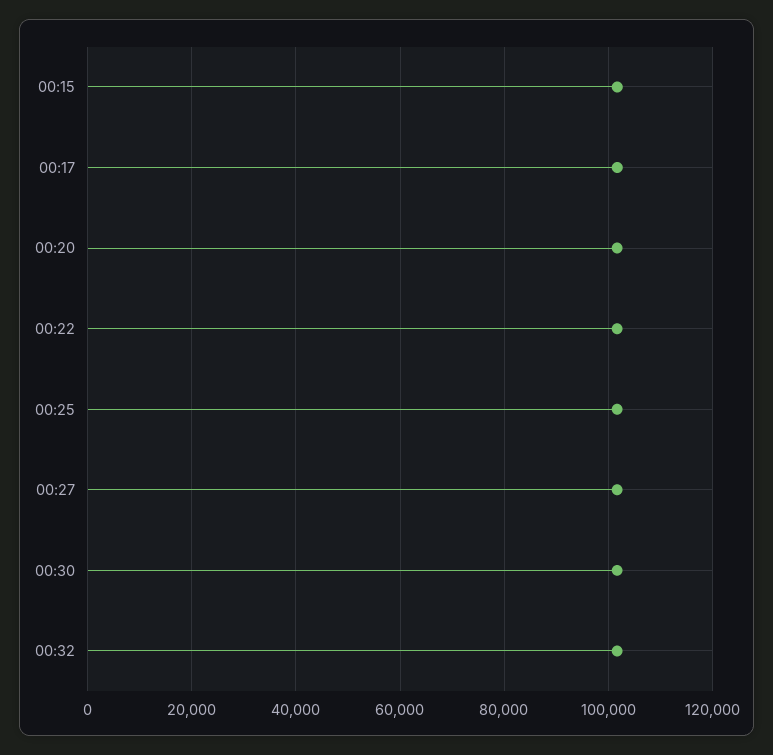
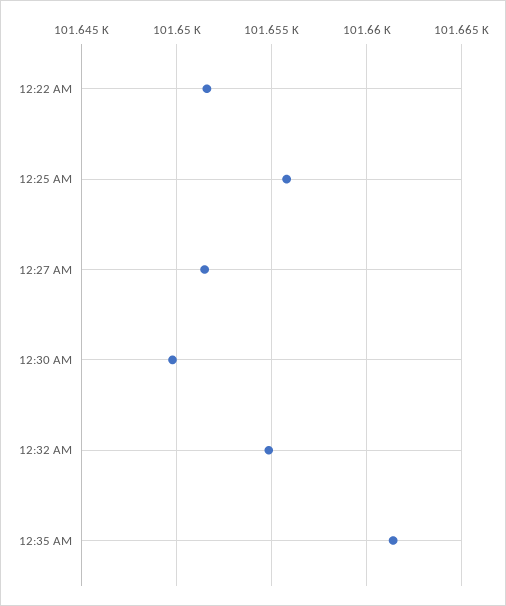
00:15: 102000 -> none
00:17: 102000 -> none
00:20: 102000 -> none
12:35 AM: none -> 101661.5

